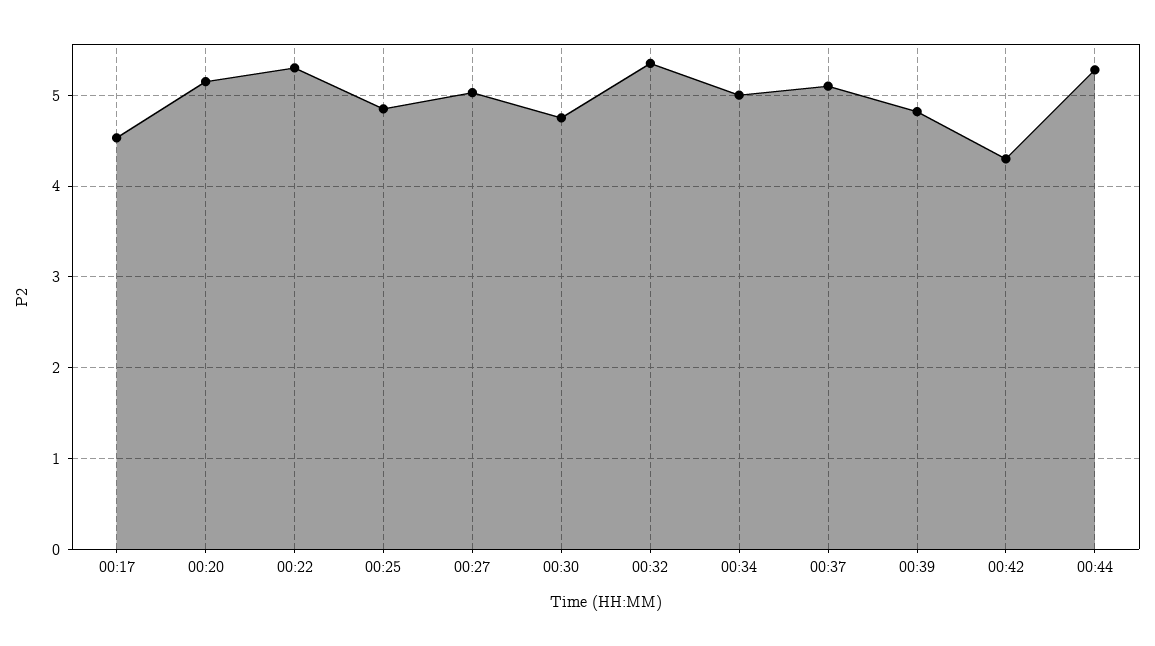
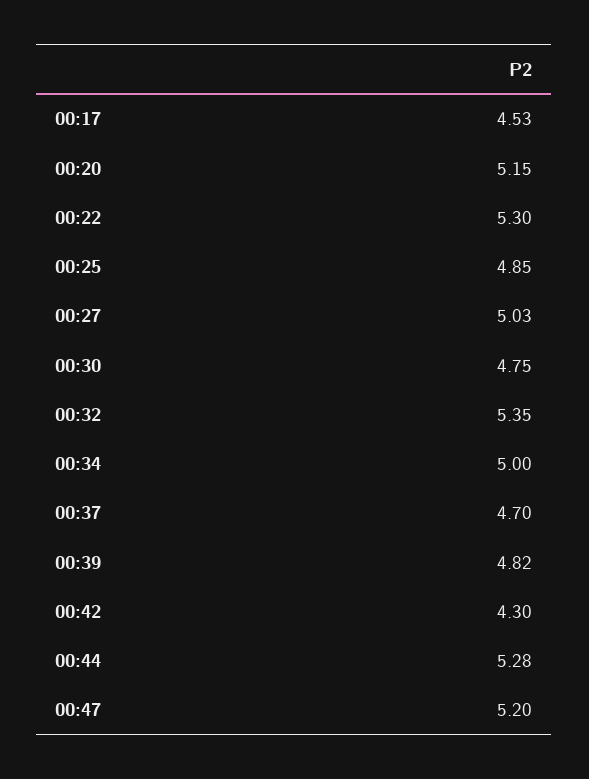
00:37: 5.1 -> 4.7
00:47: none -> 5.2

